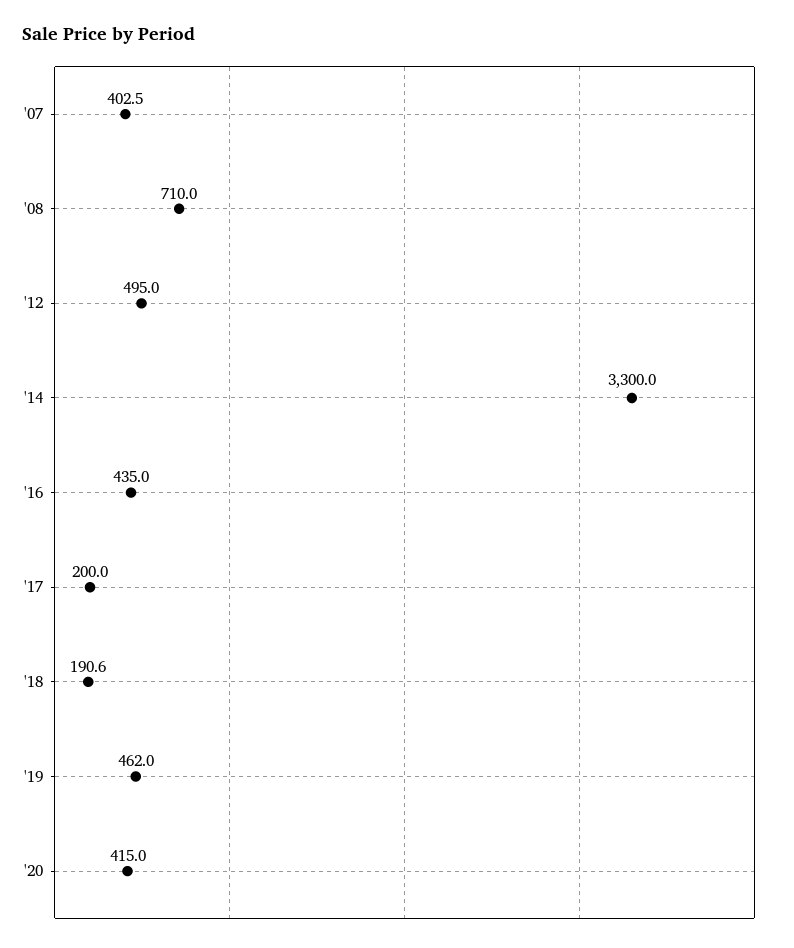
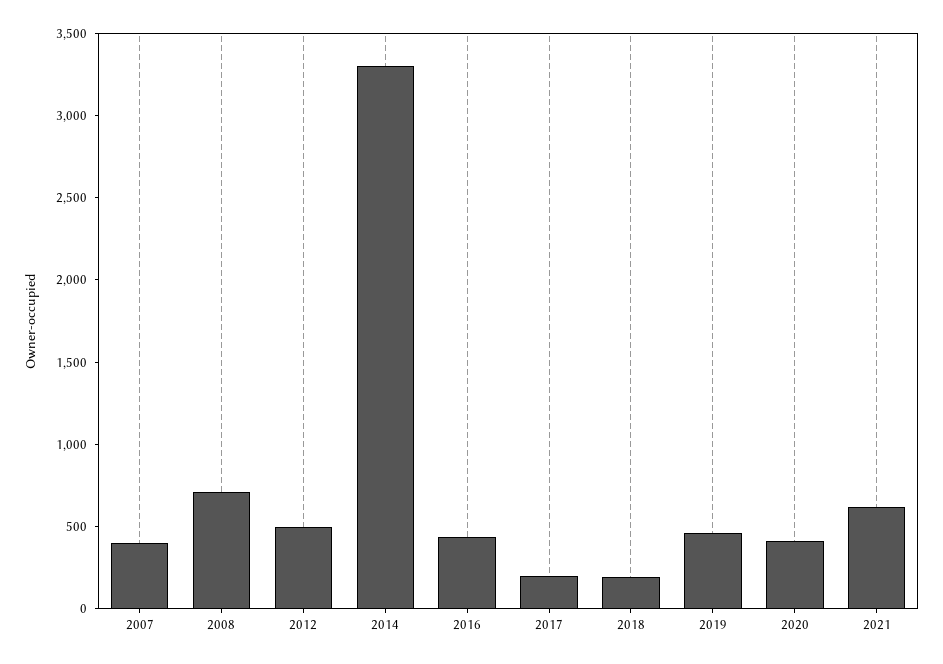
2021: none -> 600

